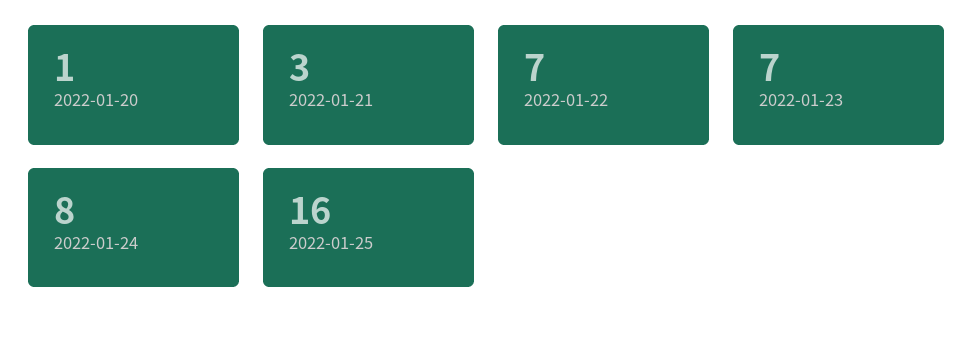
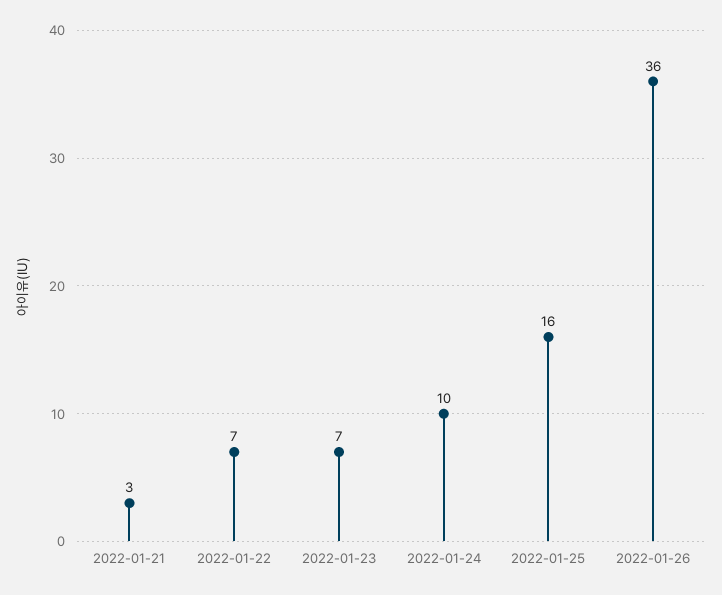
2022-01-20: 1 -> none
2022-01-24: 8 -> 10
2022-01-26: none -> 36

